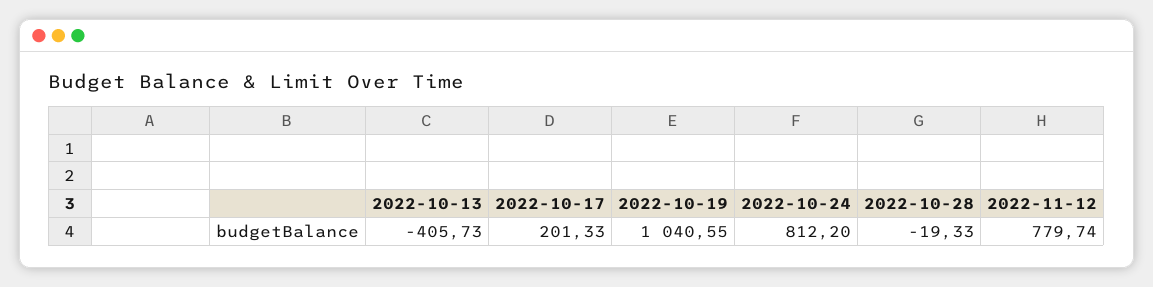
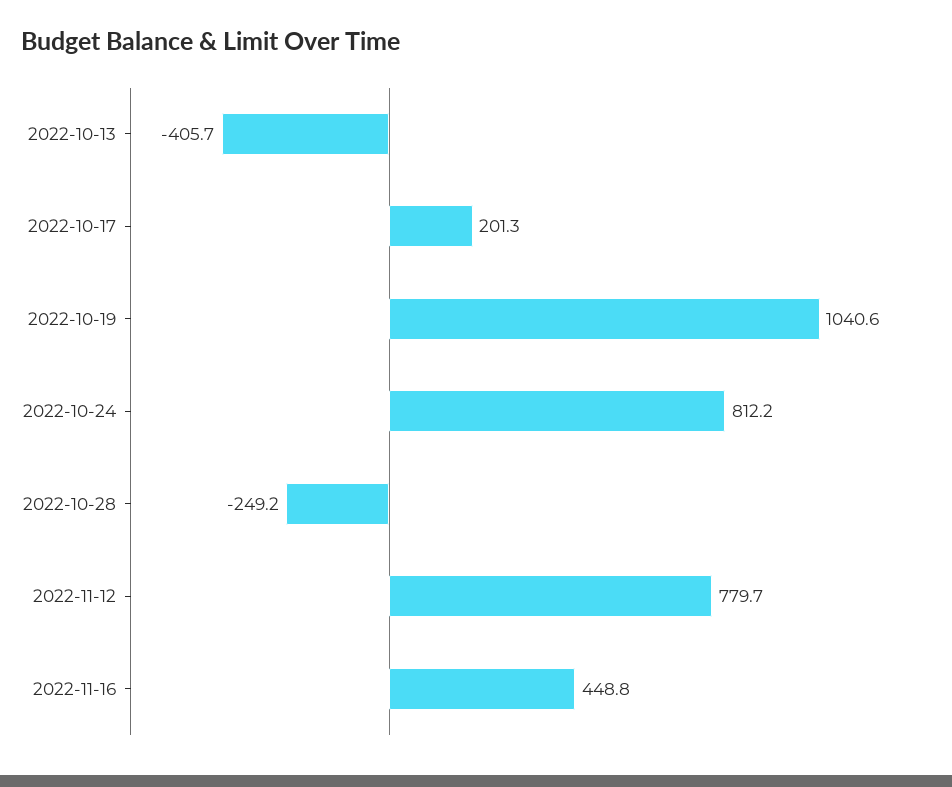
2022-10-28: -19.33 -> -249.2
2022-11-16: none -> 448.8

